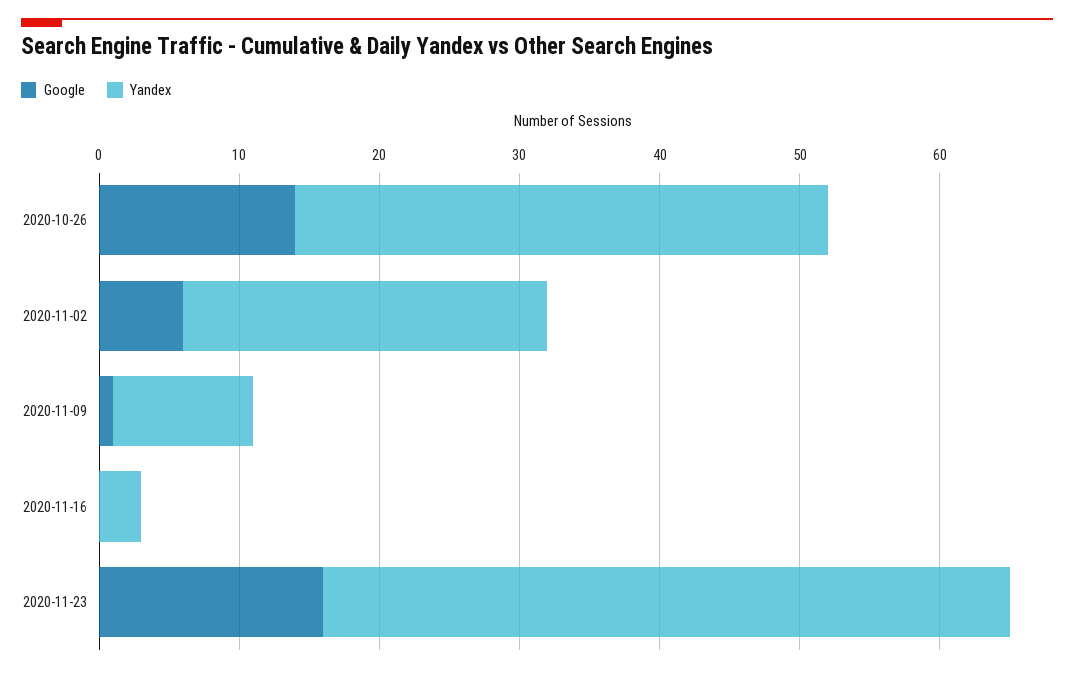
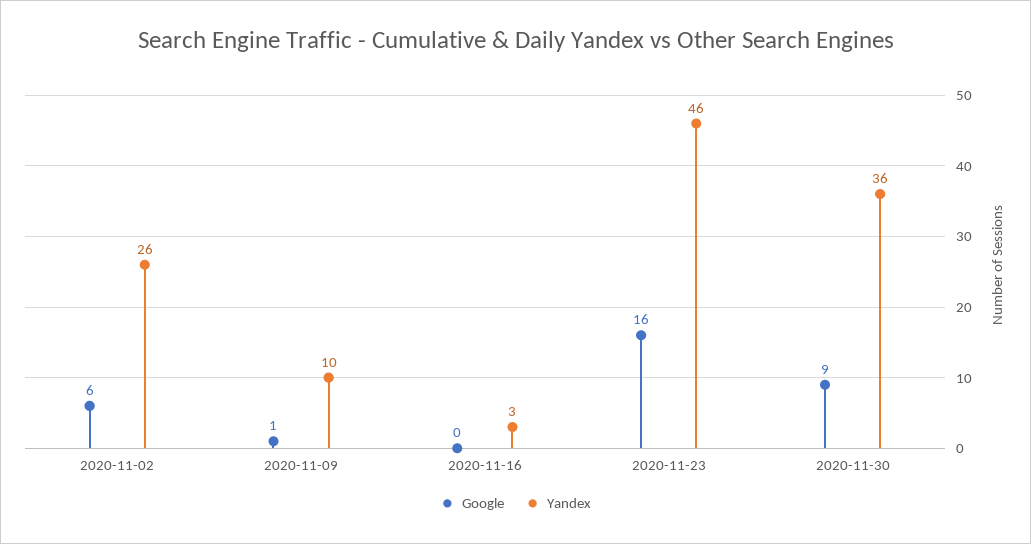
Google, 2020-10-26: 14 -> none
Yandex, 2020-10-26: 38 -> none
Yandex, 2020-11-23: 49 -> 46
Google, 2020-11-30: none -> 9
Yandex, 2020-11-30: none -> 36

